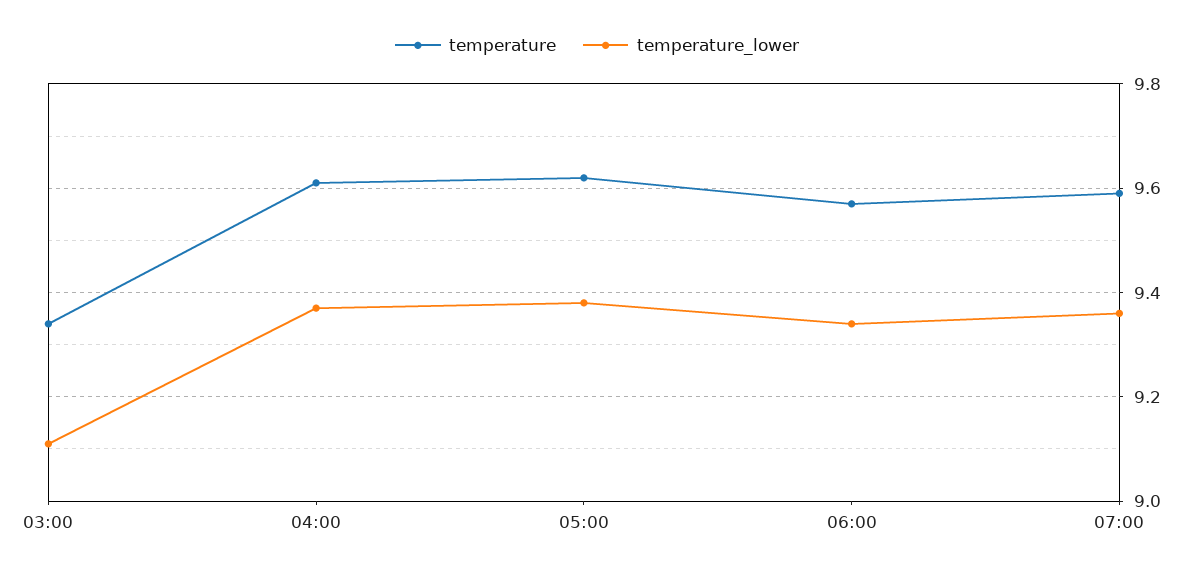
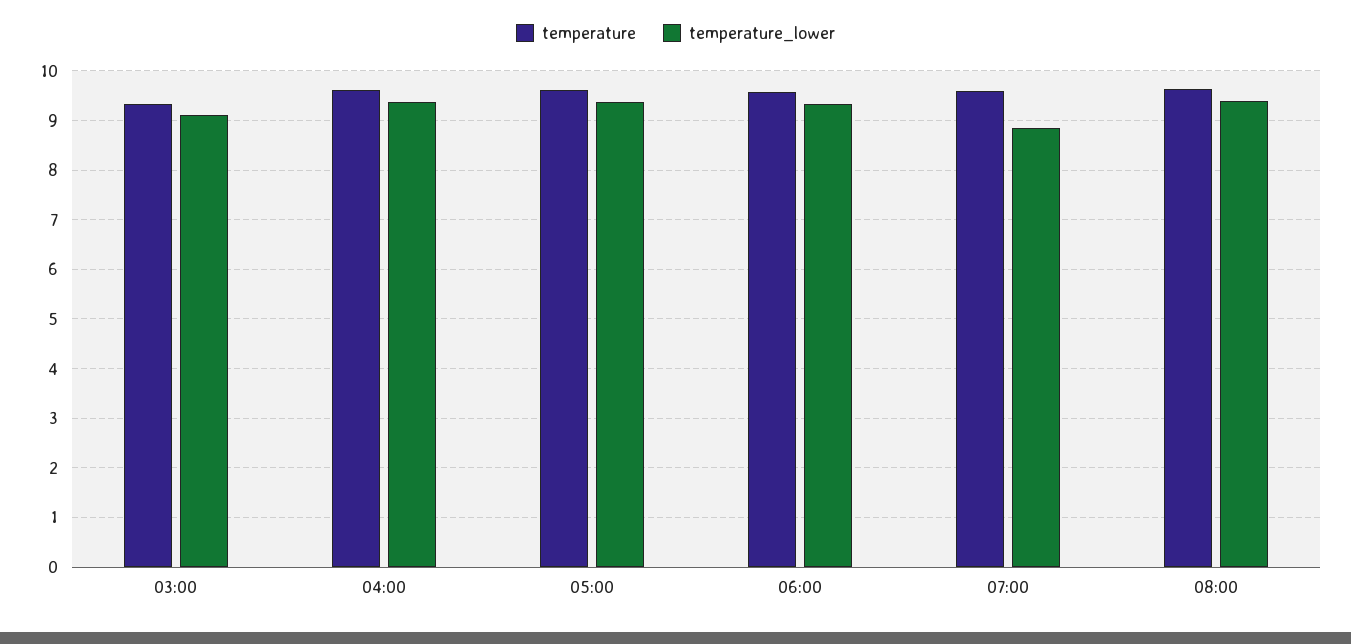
temperature_lower, 07:00: 9.35 -> 8.8
temperature, 08:00: none -> 9.6
temperature_lower, 08:00: none -> 9.4

